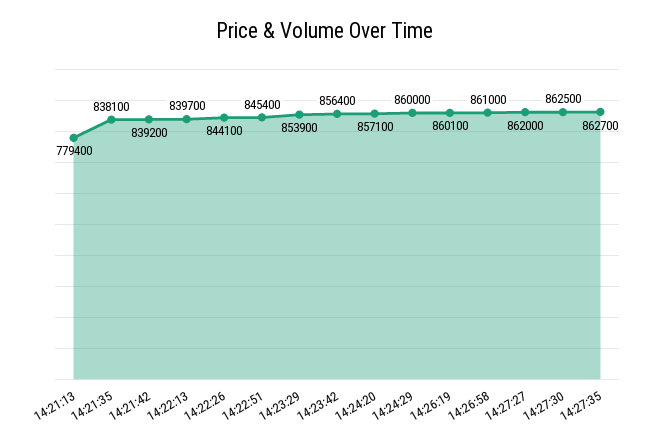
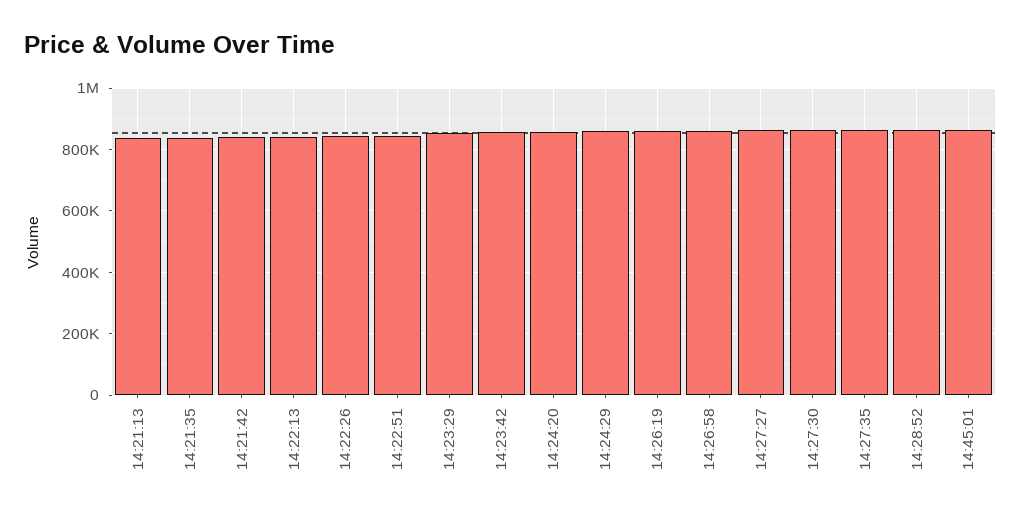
14:21:13: 779400 -> 840000
14:28:52: none -> 860000
14:45:01: none -> 860000

